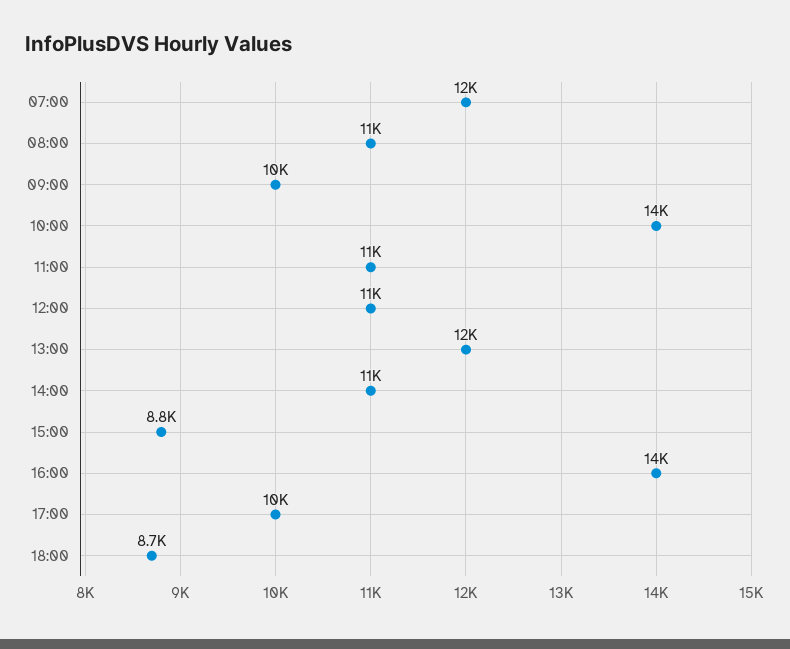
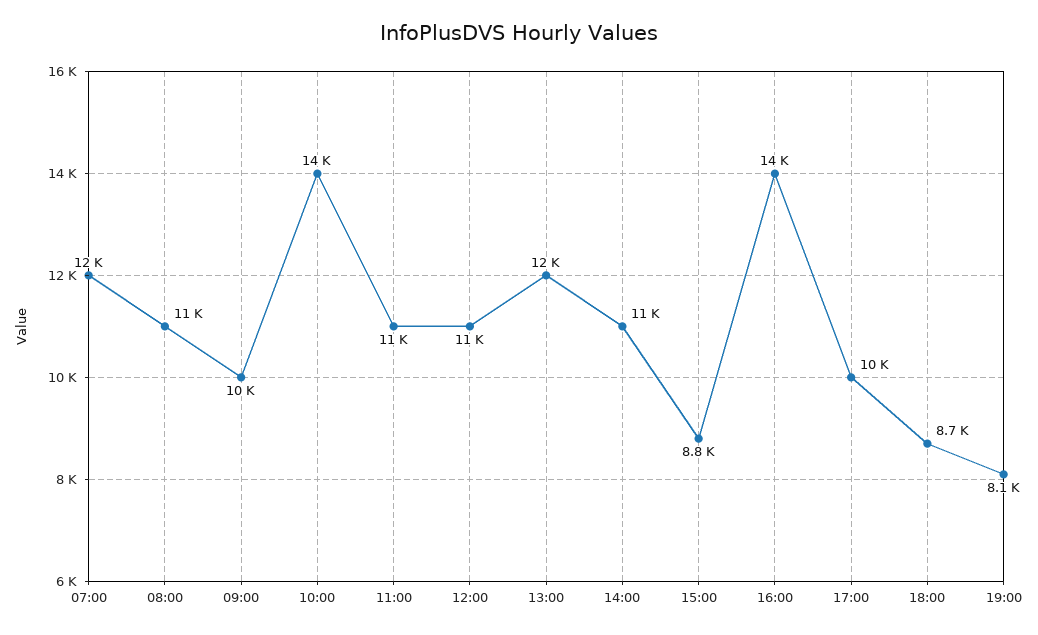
19:00: none -> 8100

